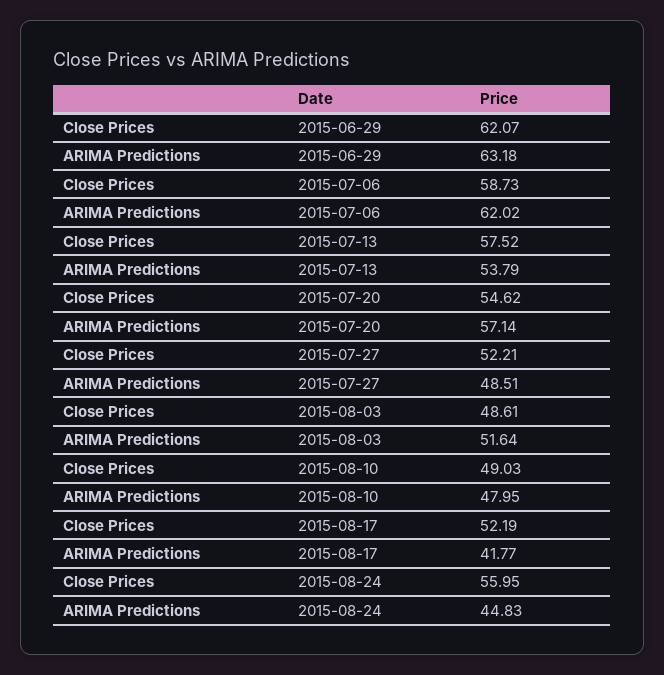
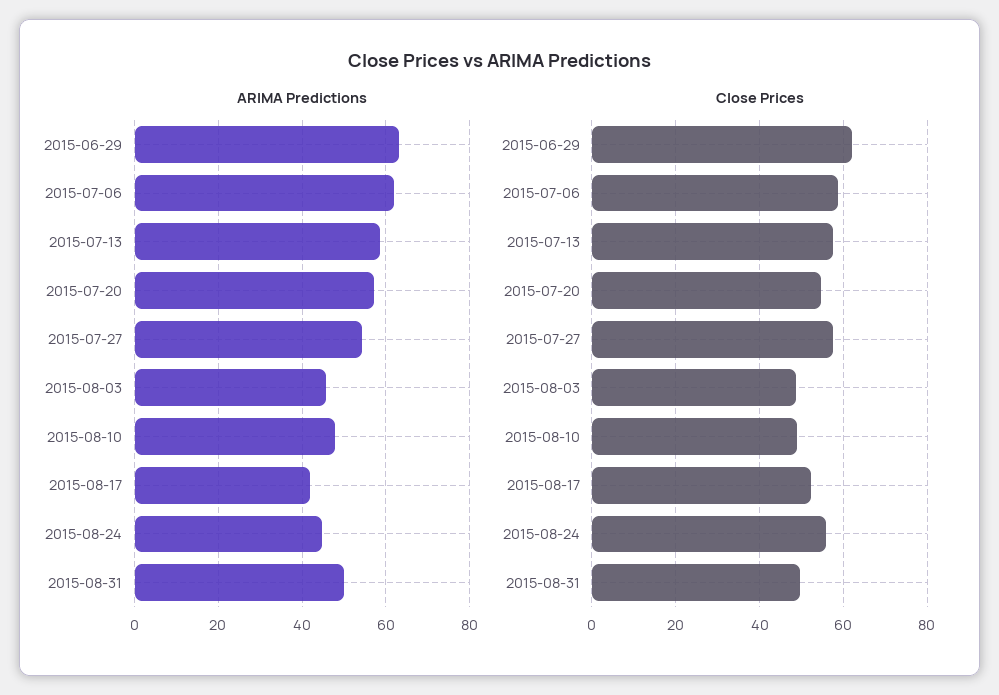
ARIMA Predictions, 2015-07-13: 53.79 -> 58
Close Prices, 2015-07-27: 52.21 -> 58
ARIMA Predictions, 2015-07-27: 48.51 -> 54
ARIMA Predictions, 2015-08-03: 51.64 -> 46
ARIMA Predictions, 2015-08-31: none -> 50
Close Prices, 2015-08-31: none -> 50

